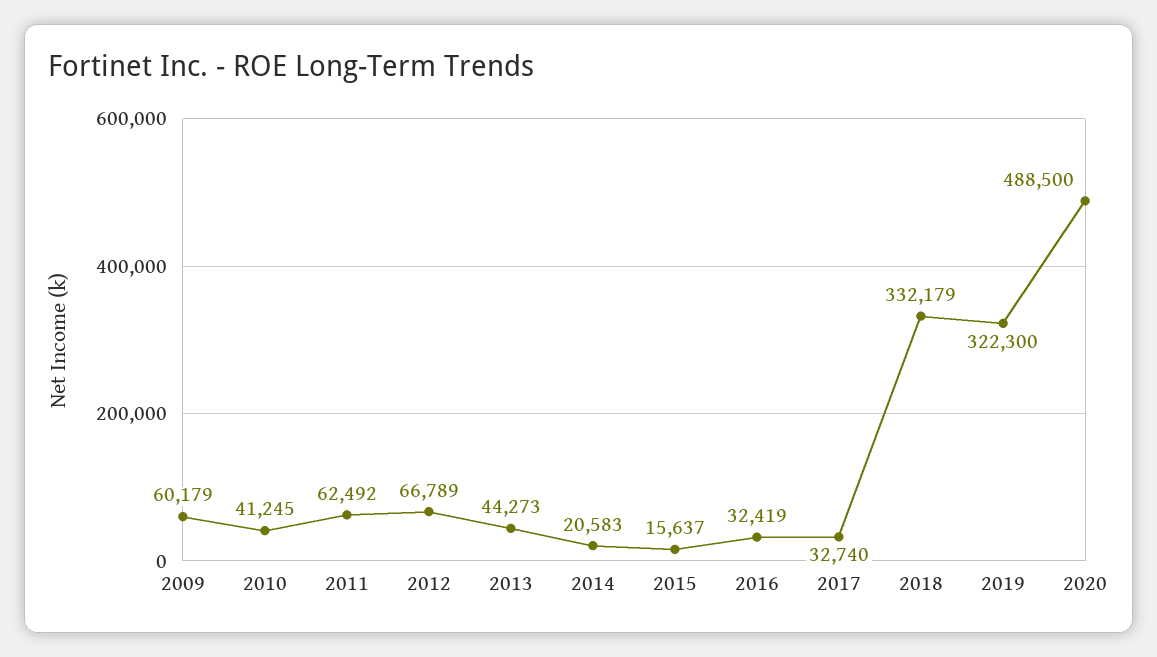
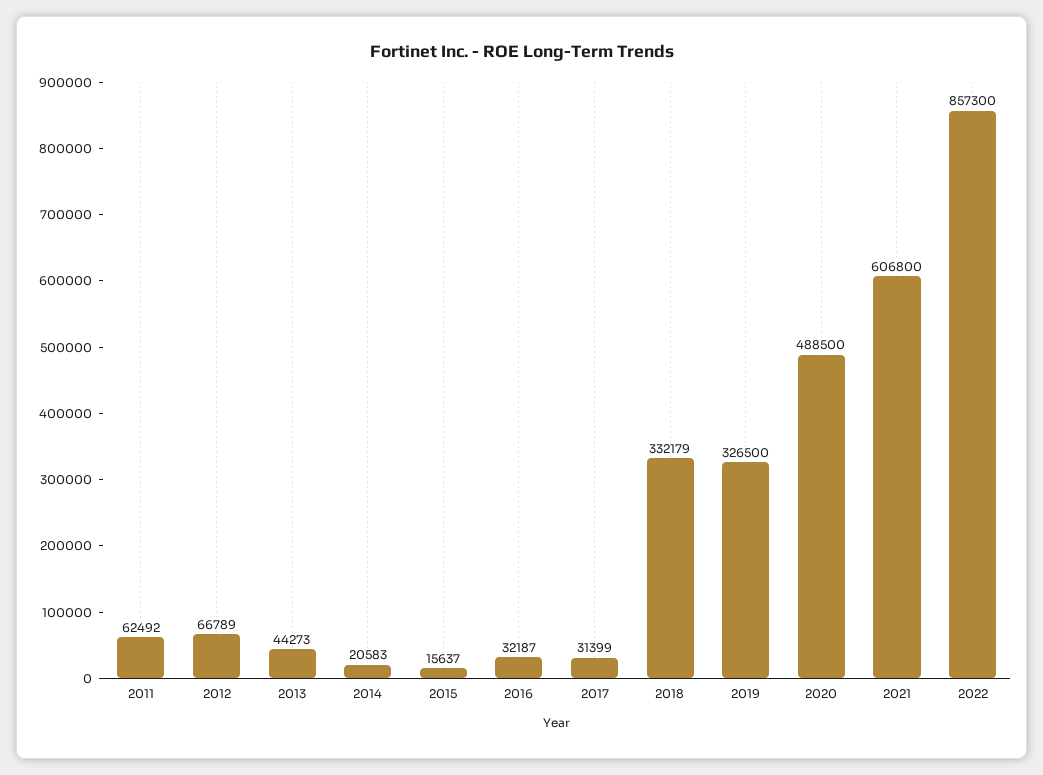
2009: 60179 -> none
2010: 41245 -> none
2016: 32419 -> 32187
2017: 32740 -> 31399
2019: 322300 -> 326500
2021: none -> 606800
2022: none -> 857300

